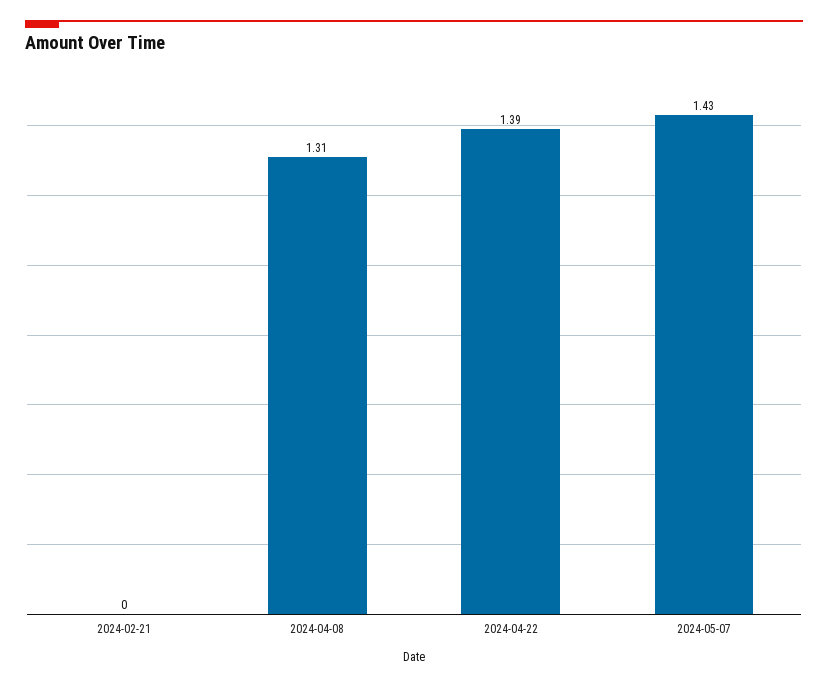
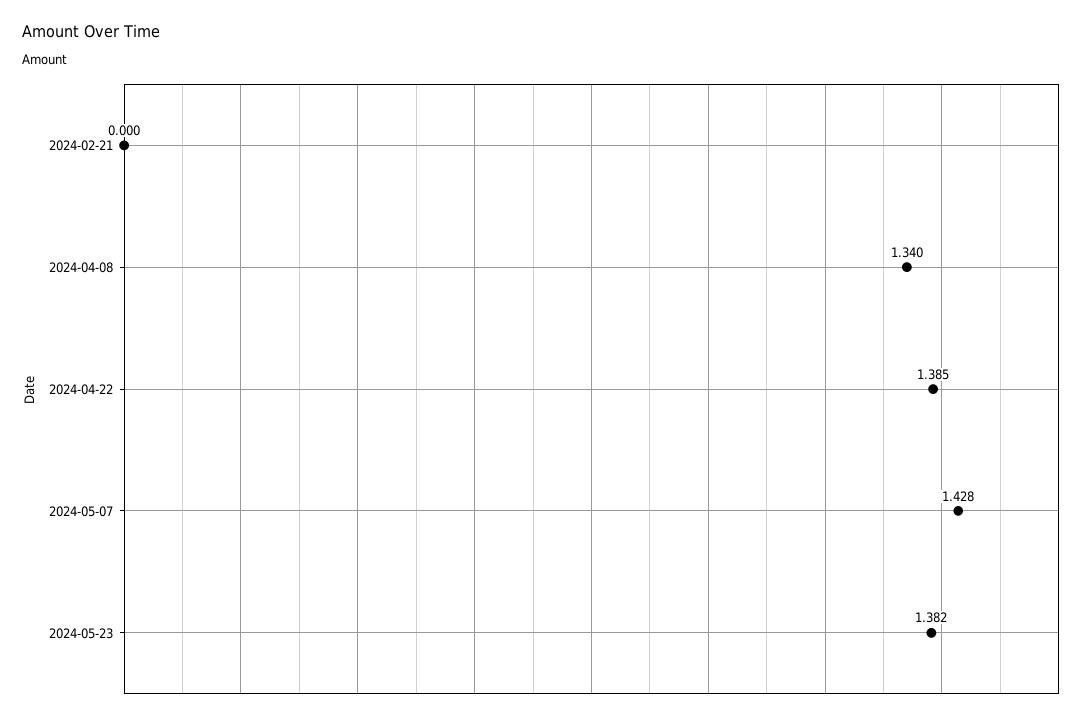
2024-04-08: 1.31 -> 1.34
2024-05-23: none -> 1.382

